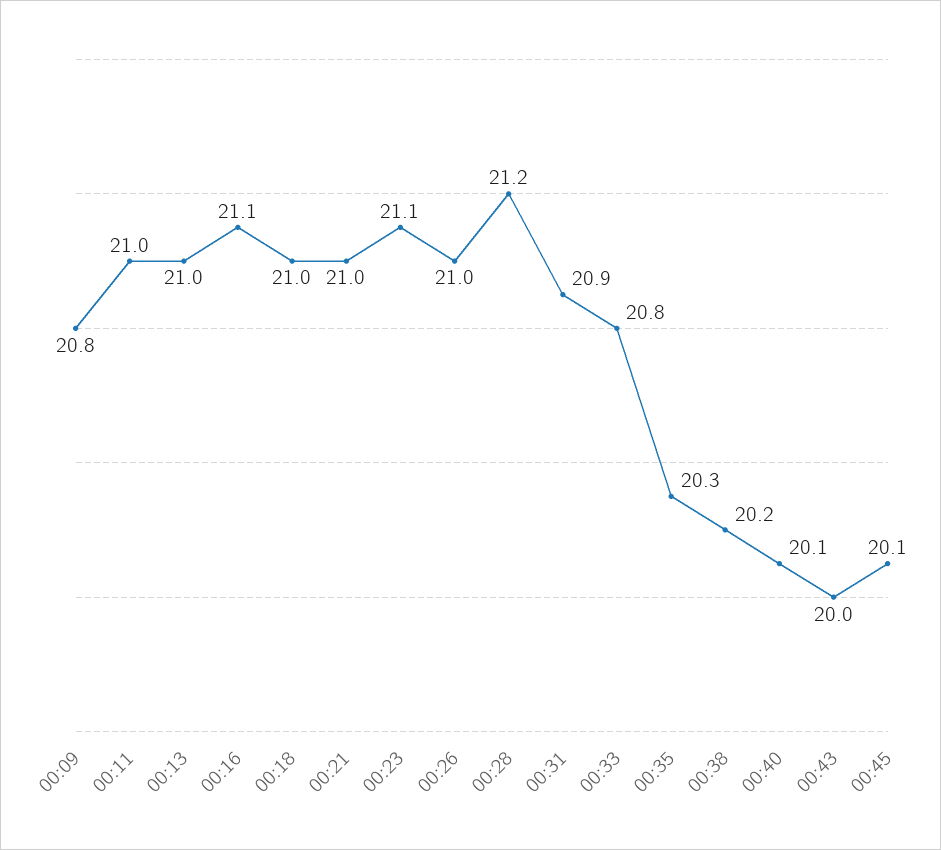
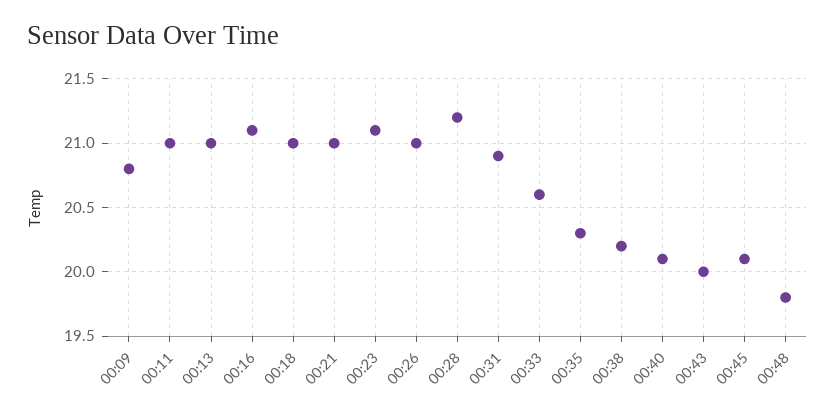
00:33: 20.8 -> 20.6
00:48: none -> 19.8

